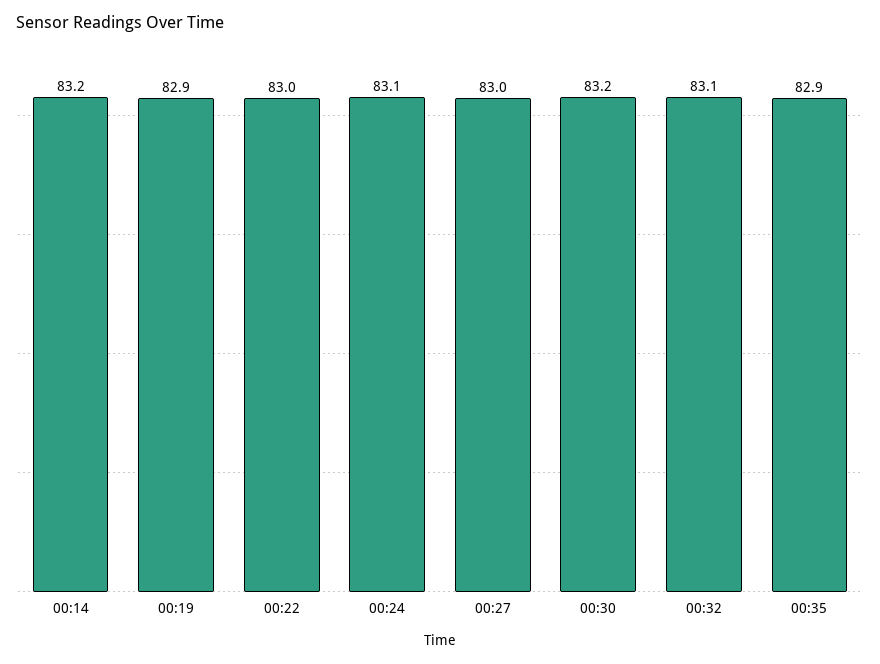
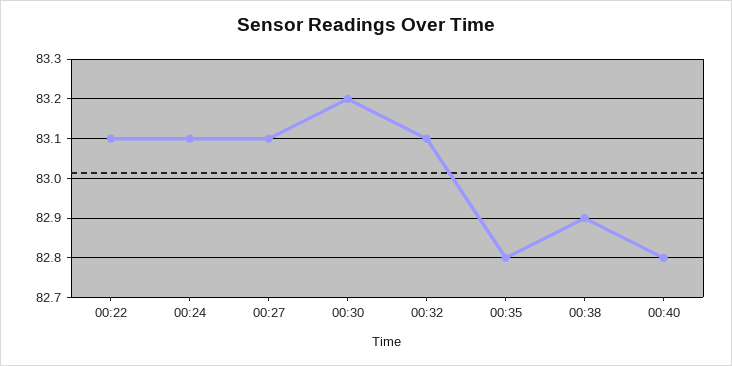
00:14: 83.2 -> none
00:19: 82.9 -> none
00:22: 83 -> 83.1
00:27: 83 -> 83.1
00:35: 82.9 -> 82.8
00:38: none -> 82.9
00:40: none -> 82.8

